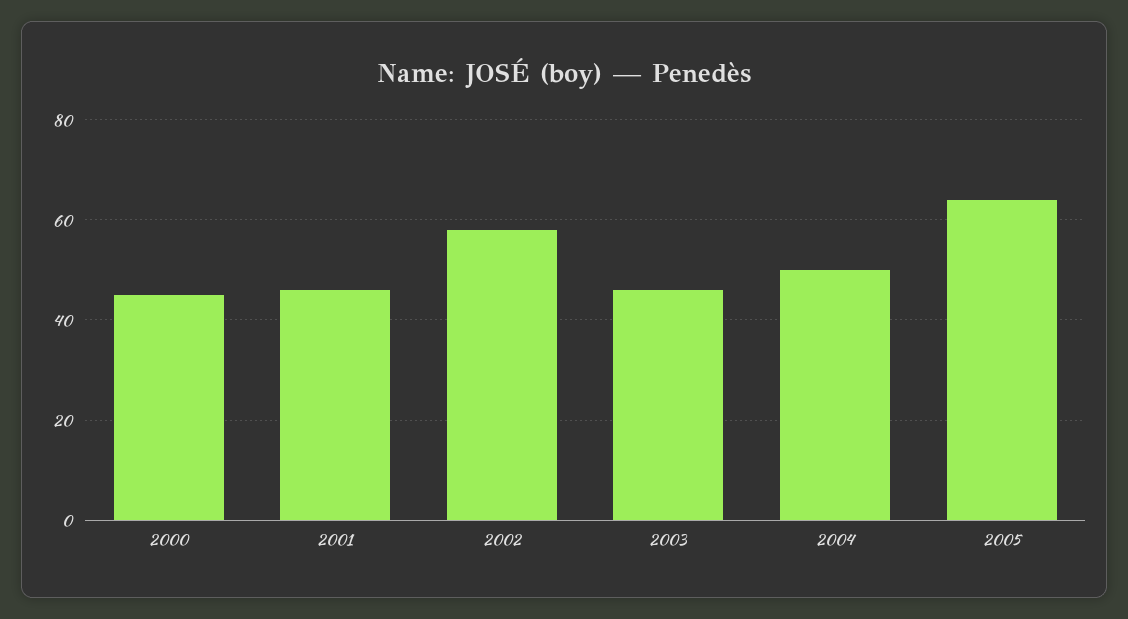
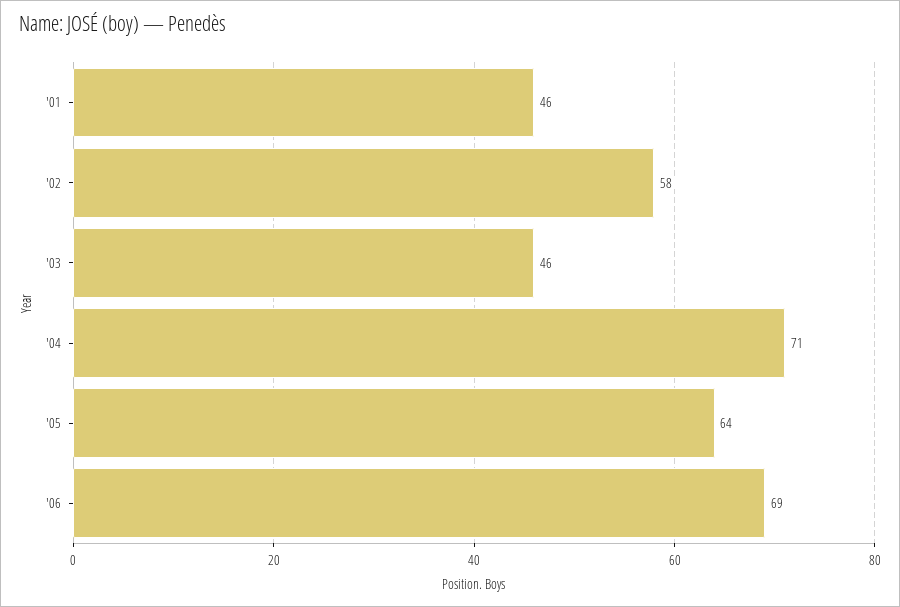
2000: 45 -> none
2004: 50 -> 71
'06: none -> 69

